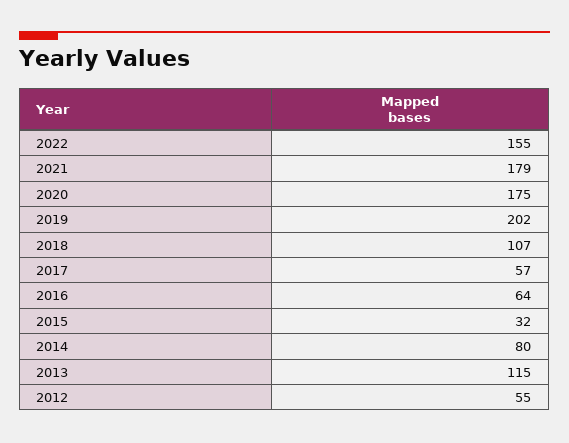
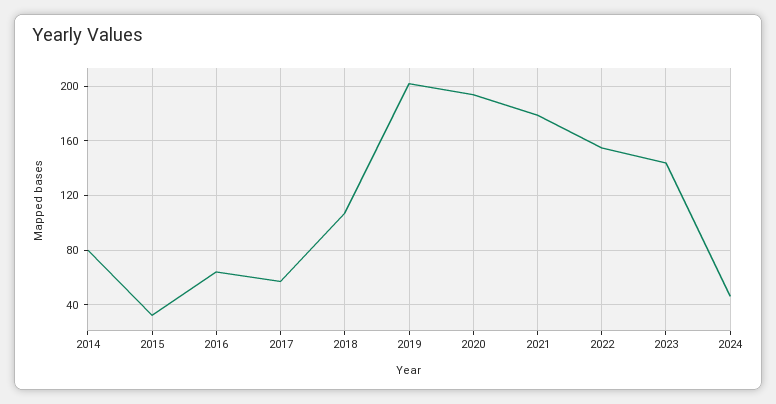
2020: 175 -> 195
2013: 115 -> none
2012: 55 -> none
2023: none -> 145
2024: none -> 45

